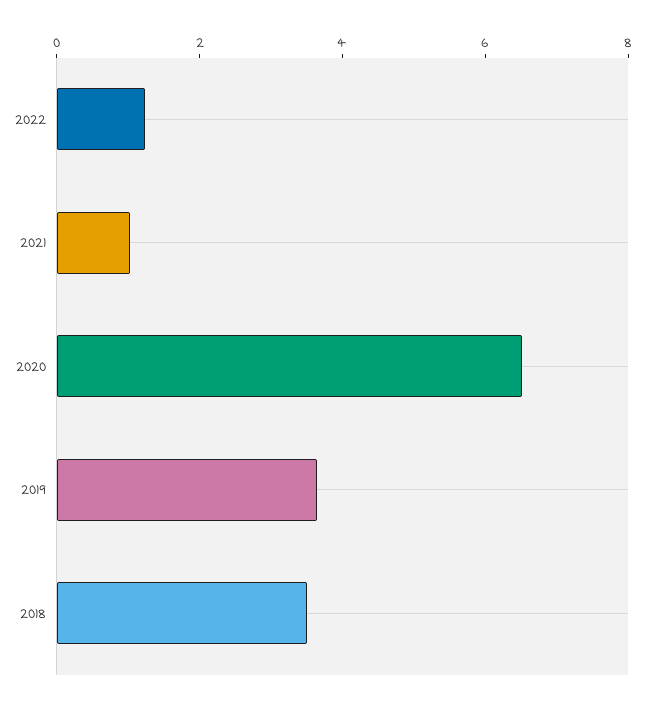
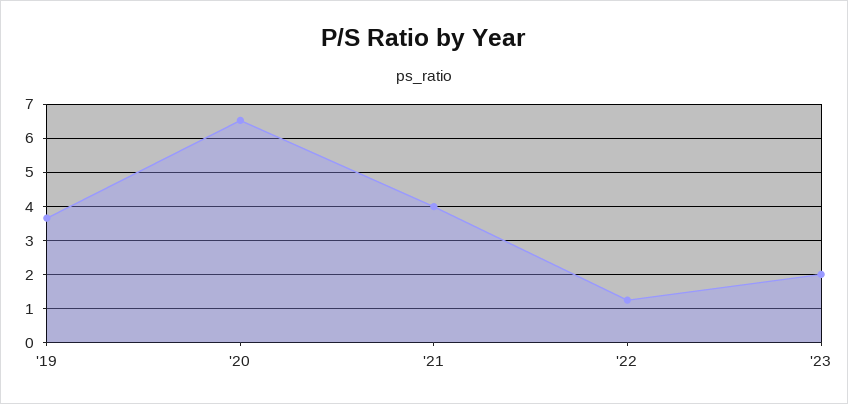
2021: 1 -> 4
2018: 3.5 -> none
'23: none -> 2

